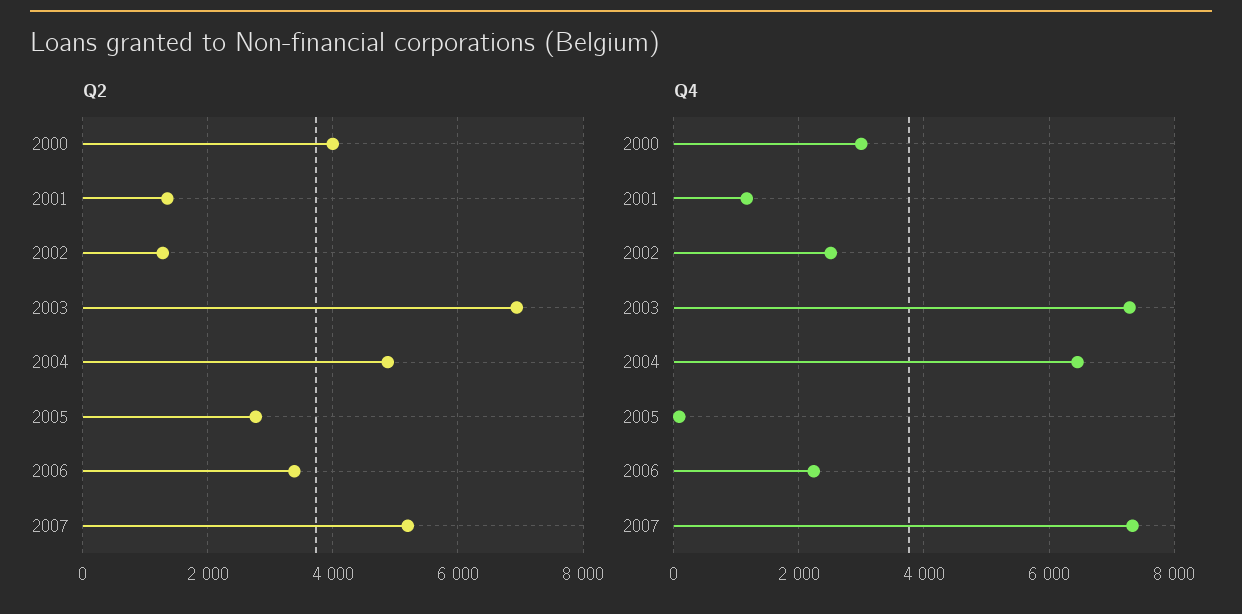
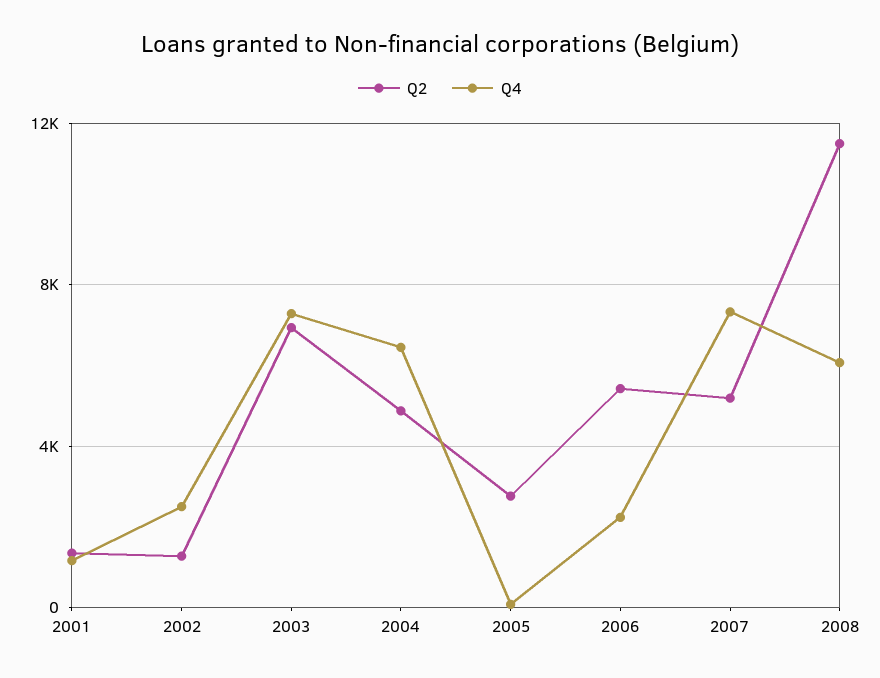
Q2, 2000: 4000 -> none
Q2, 2006: 3400 -> 5500
Q4, 2000: 3000 -> none
Q2, 2008: none -> 11500
Q4, 2008: none -> 6000

